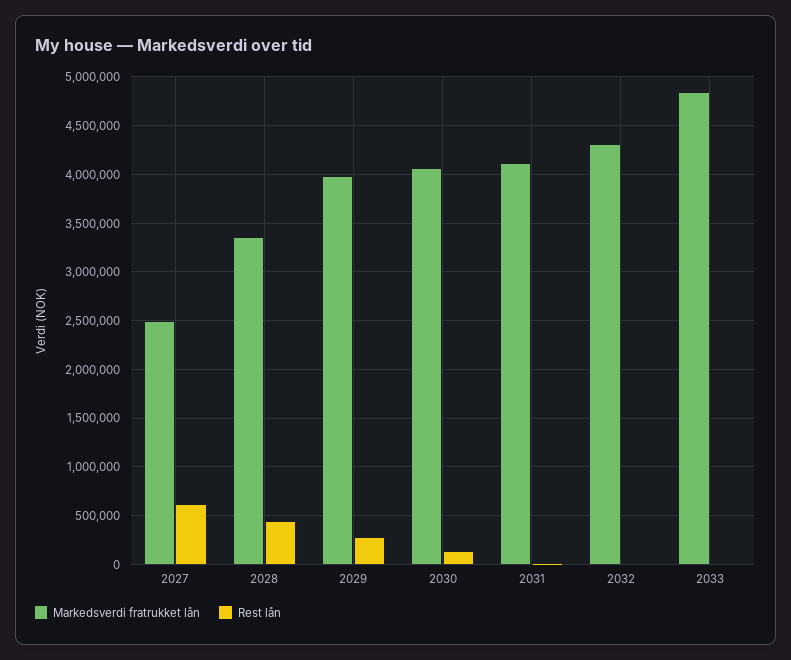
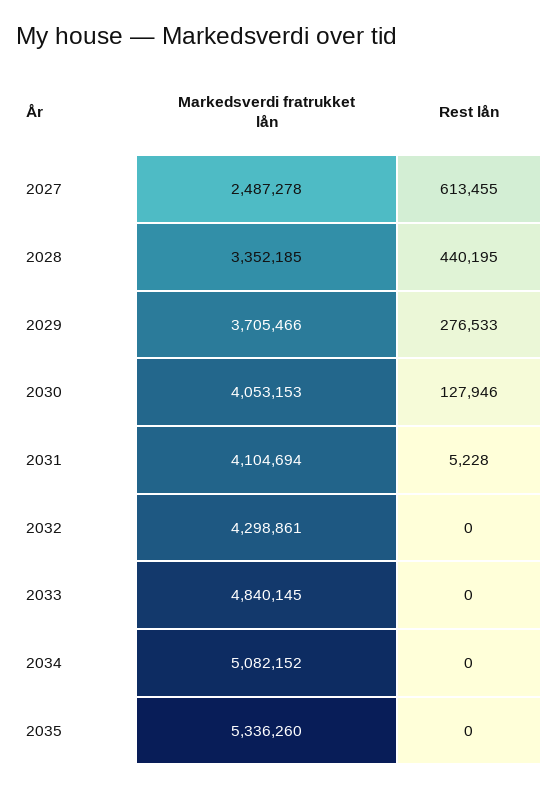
Markedsverdi fratrukket lån, 2029: 4000000 -> 3705466
Markedsverdi fratrukket lån, 2034: none -> 5082152
Rest lån, 2034: none -> 0
Markedsverdi fratrukket lån, 2035: none -> 5336260
Rest lån, 2035: none -> 0

